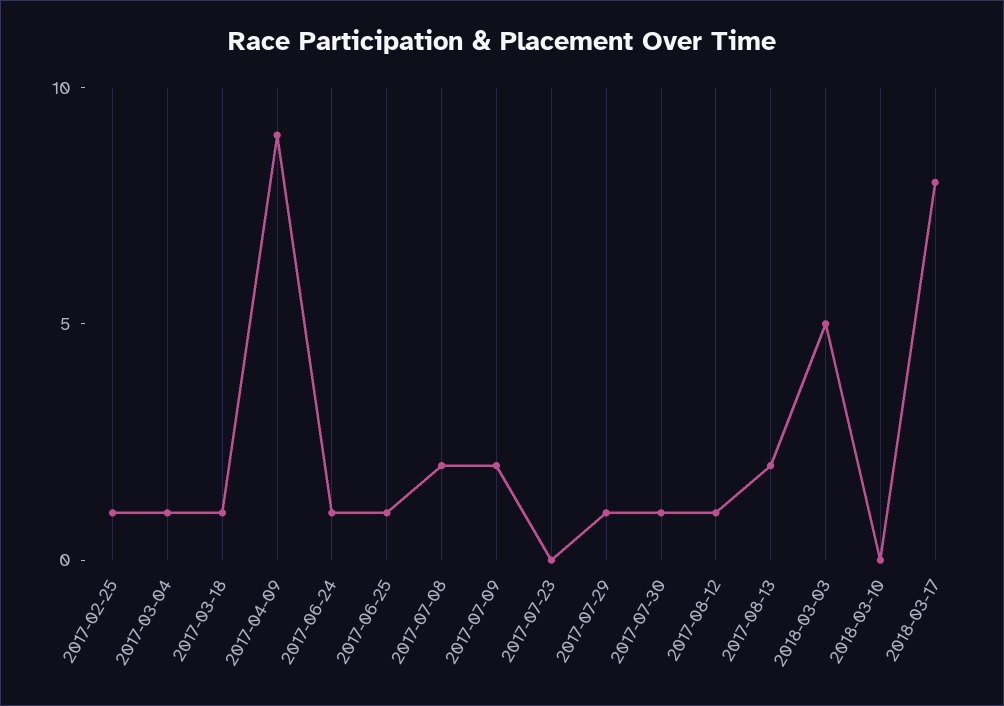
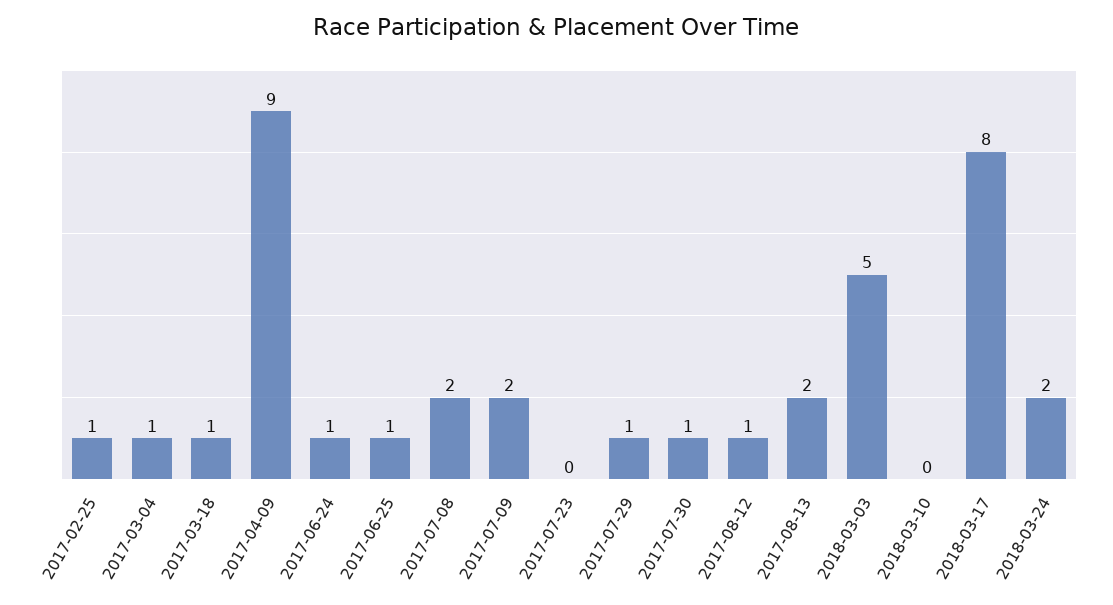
2018-03-24: none -> 2

